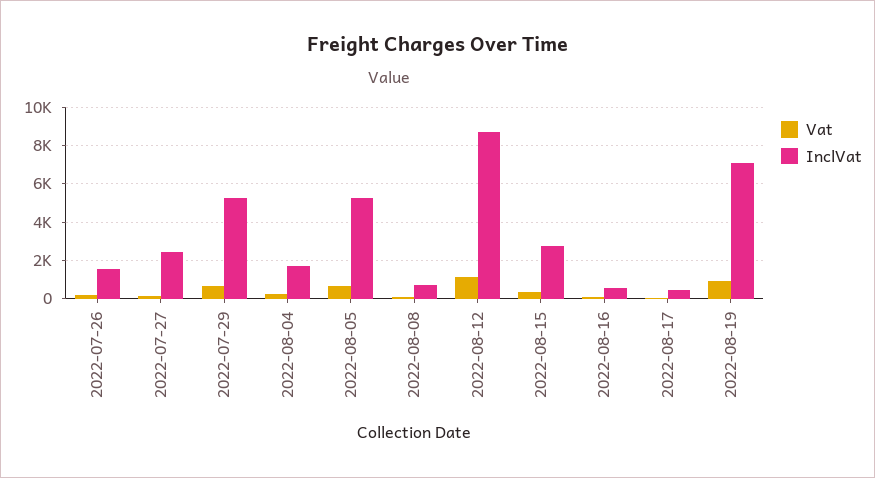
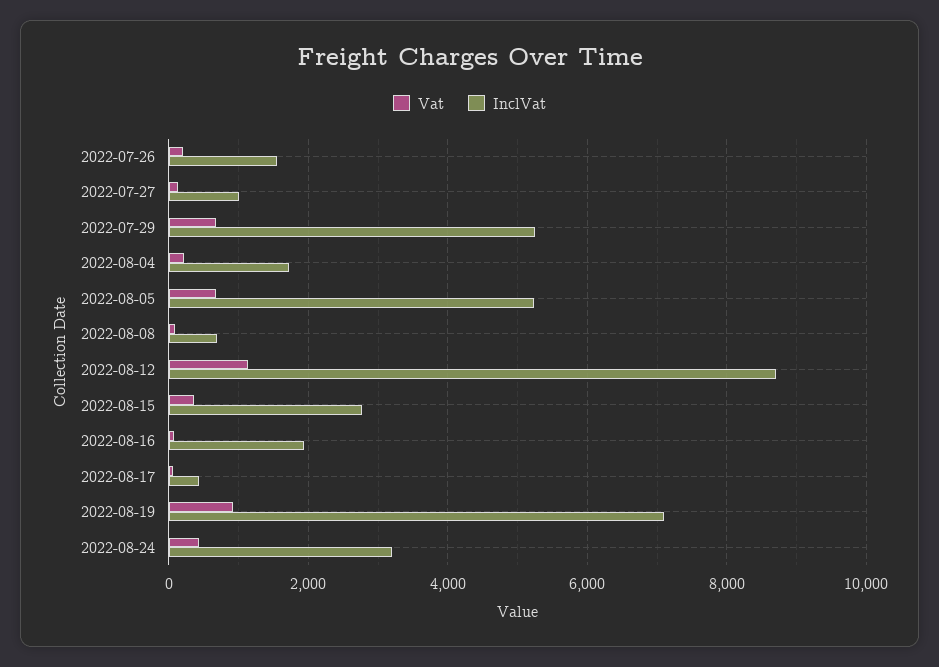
InclVat, 2022-07-27: 2500 -> 1000
InclVat, 2022-08-16: 500 -> 2000
Vat, 2022-08-24: none -> 400
InclVat, 2022-08-24: none -> 3200

